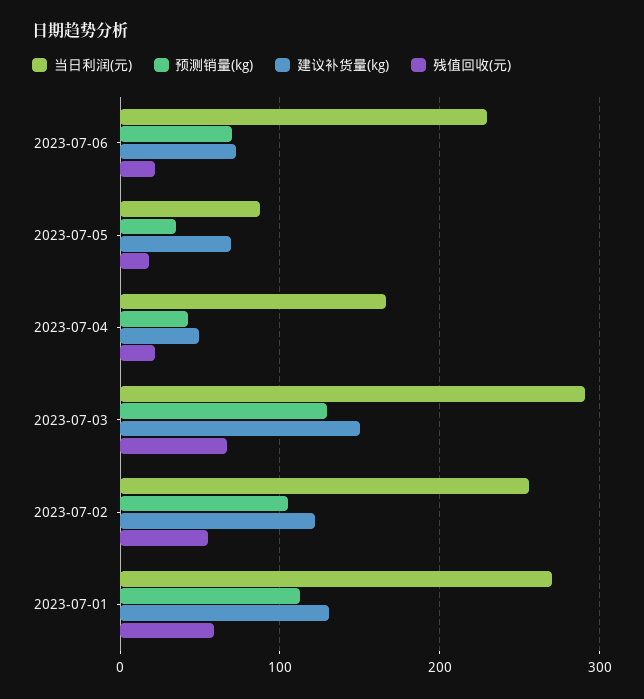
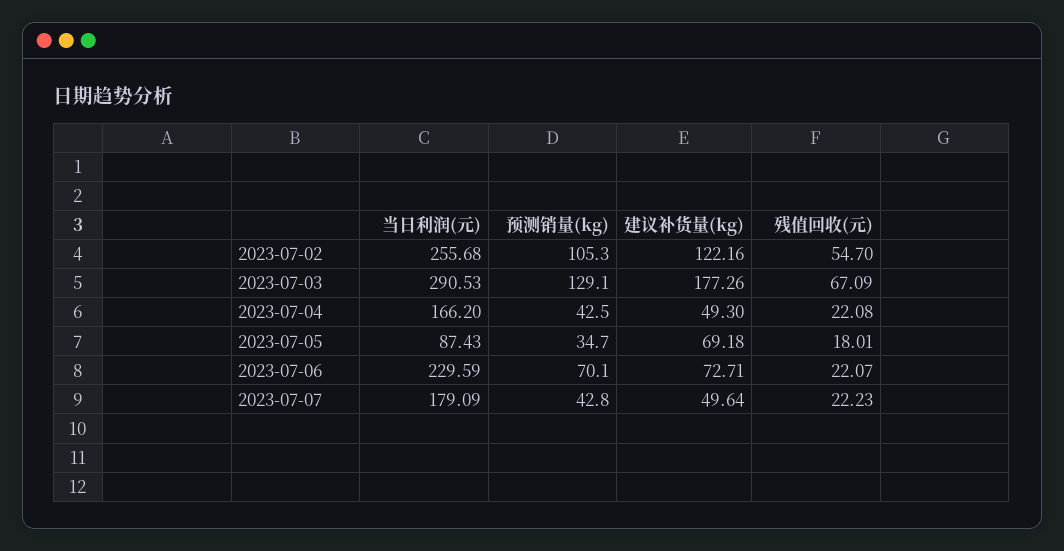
建议补货量(kg), 2023-07-03: 150 -> 177.26
当日利润(元), 2023-07-01: 270 -> none
预测销量(kg), 2023-07-01: 110 -> none
建议补货量(kg), 2023-07-01: 130 -> none
残值回收(元), 2023-07-01: 60 -> none
当日利润(元), 2023-07-07: none -> 179.09
预测销量(kg), 2023-07-07: none -> 42.8
建议补货量(kg), 2023-07-07: none -> 49.64
残值回收(元), 2023-07-07: none -> 22.23

